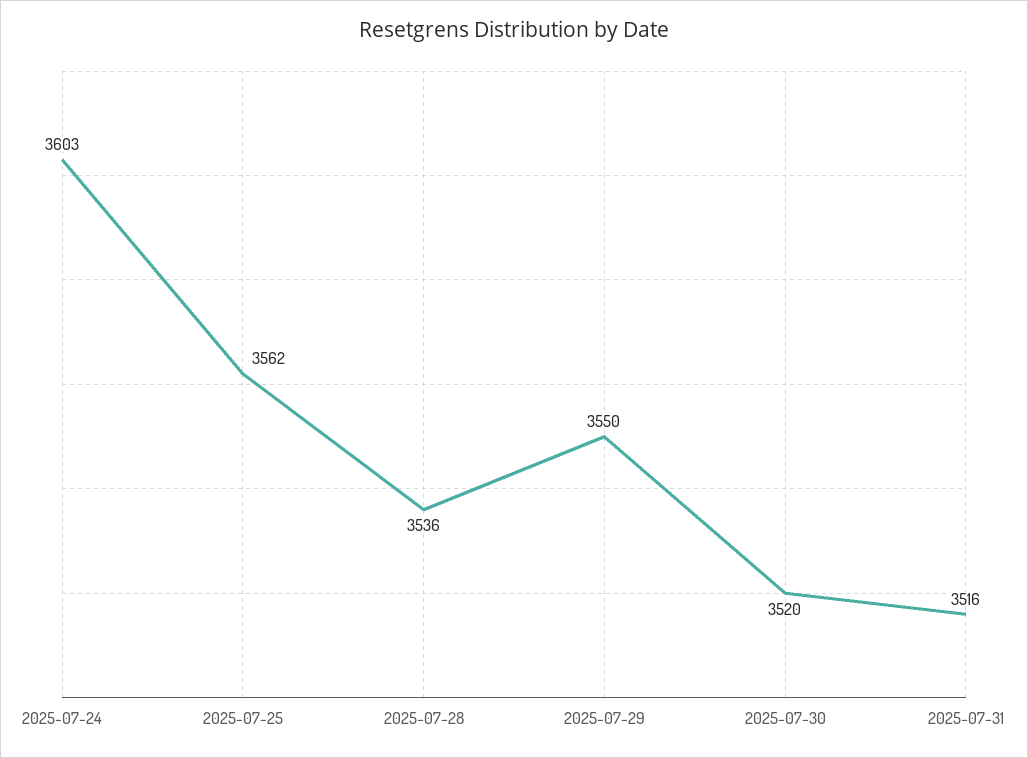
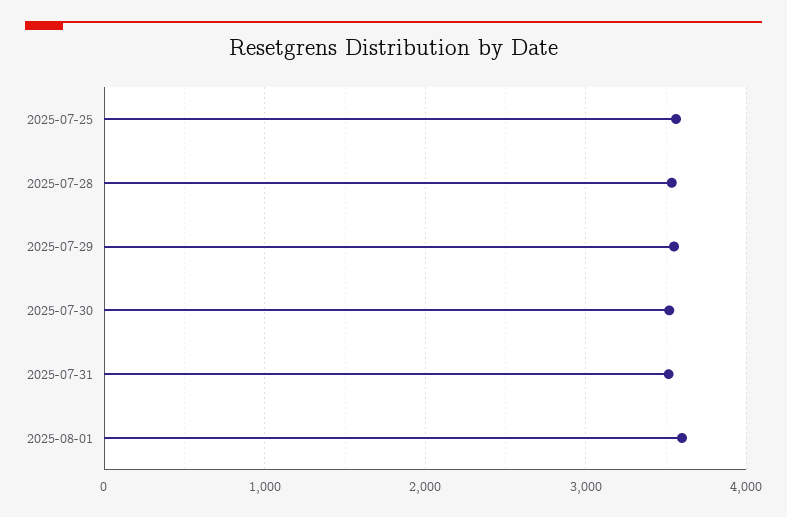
2025-07-24: 3603 -> none
2025-08-01: none -> 3600

